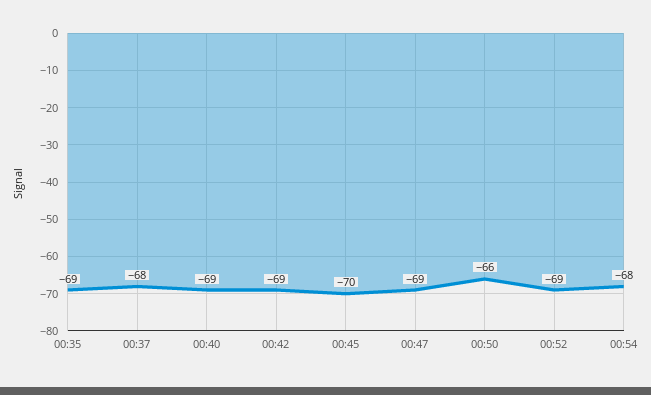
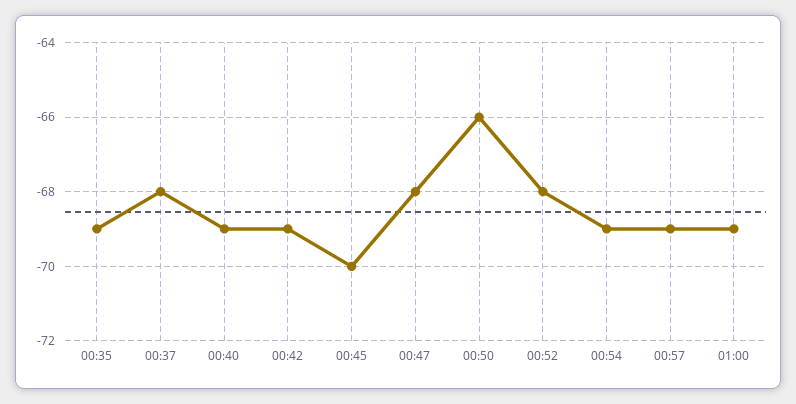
00:47: -69 -> -68
00:52: -69 -> -68
00:54: -68 -> -69
00:57: none -> -69
01:00: none -> -69

